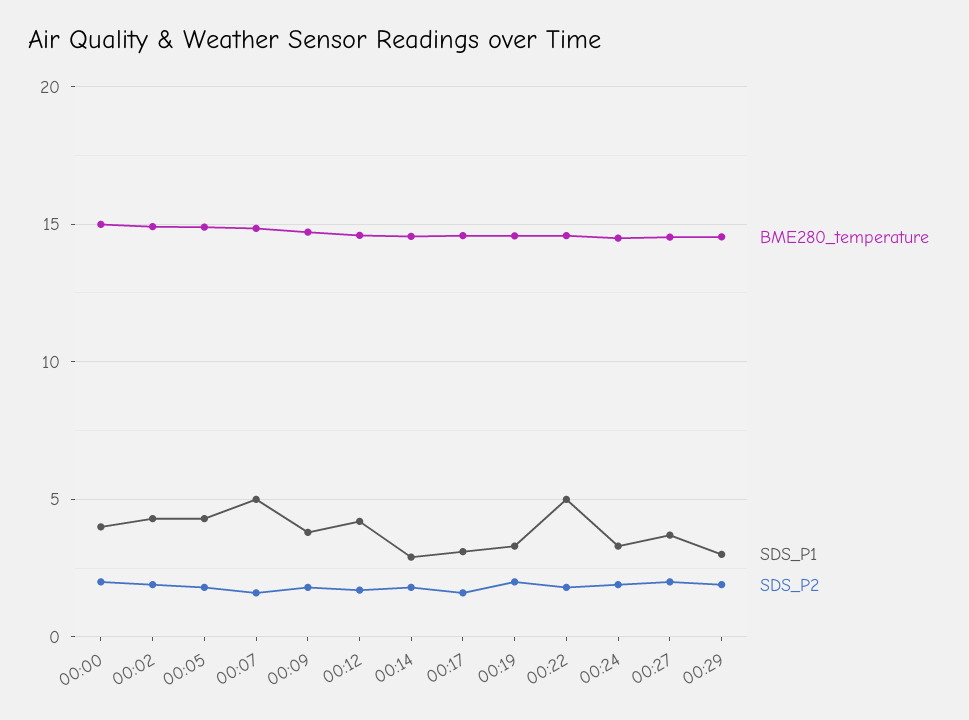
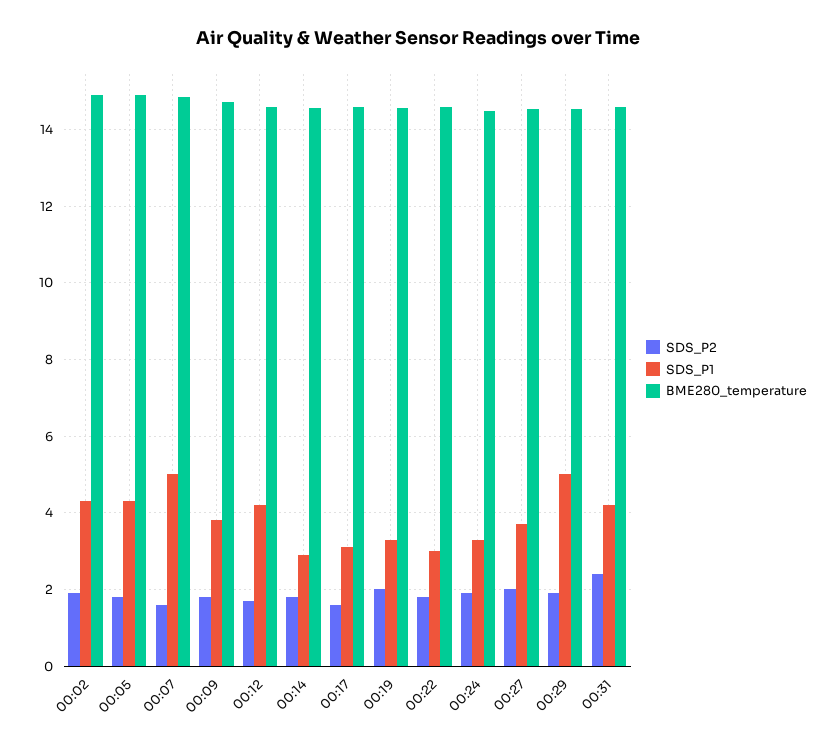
BME280_temperature, 00:00: 15 -> none
SDS_P1, 00:00: 4 -> none
SDS_P2, 00:00: 2 -> none
SDS_P1, 00:22: 5 -> 3
SDS_P1, 00:29: 3 -> 5
SDS_P2, 00:31: none -> 2.4
SDS_P1, 00:31: none -> 4.2
BME280_temperature, 00:31: none -> 14.6

